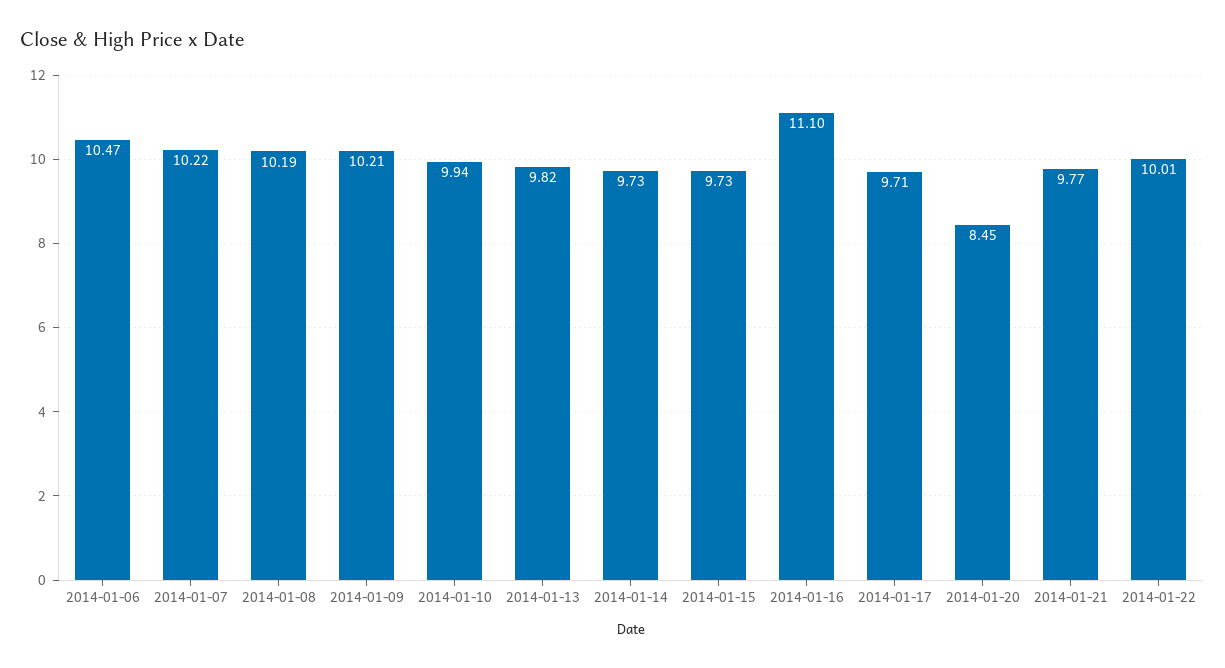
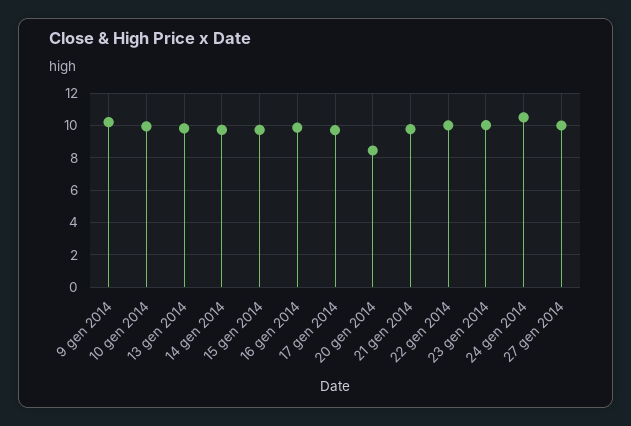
2014-01-06: 10.47 -> none
2014-01-07: 10.22 -> none
2014-01-08: 10.19 -> none
2014-01-16: 11.1 -> 10
23 gen 2014: none -> 10
24 gen 2014: none -> 10.5
27 gen 2014: none -> 10

